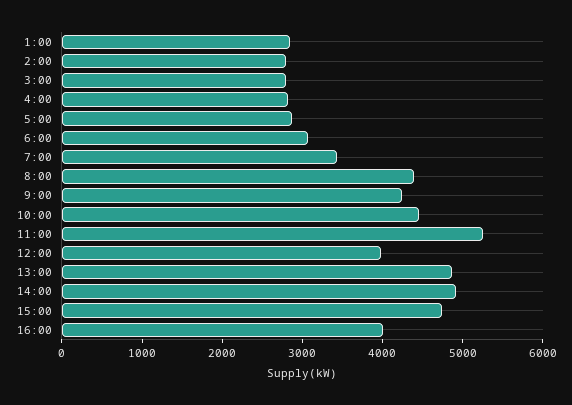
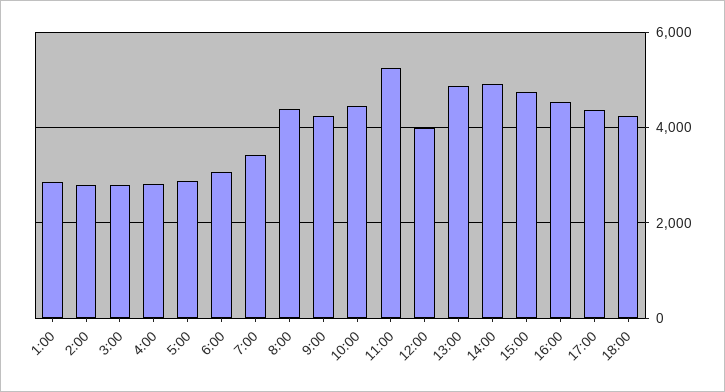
16:00: 4000 -> 4600
17:00: none -> 4400
18:00: none -> 4200

